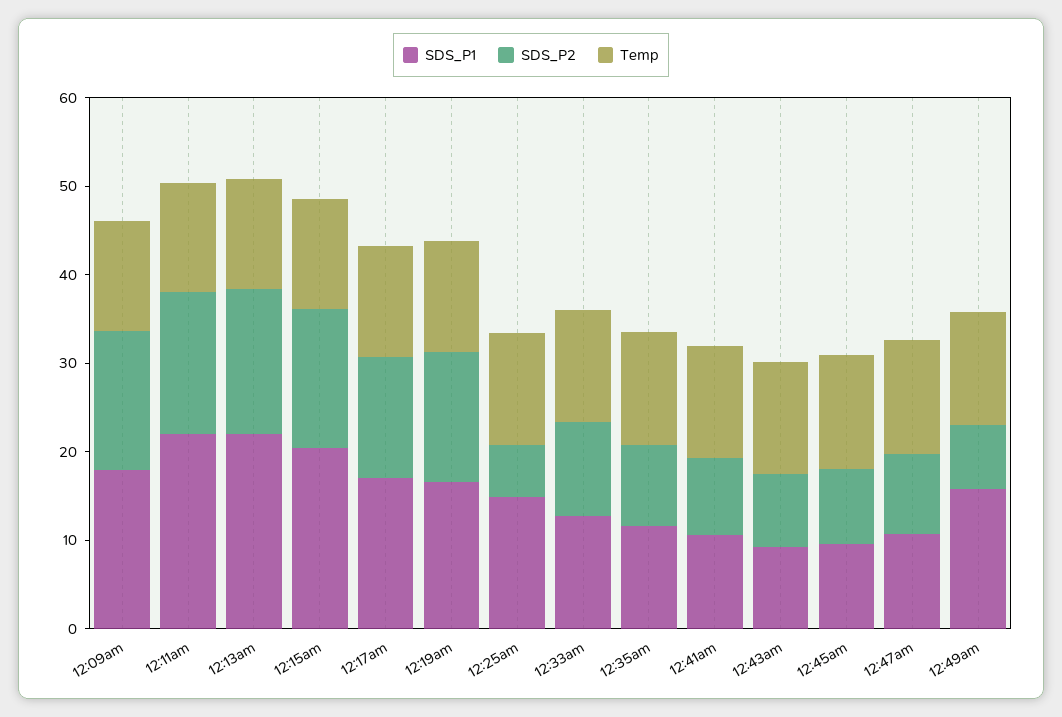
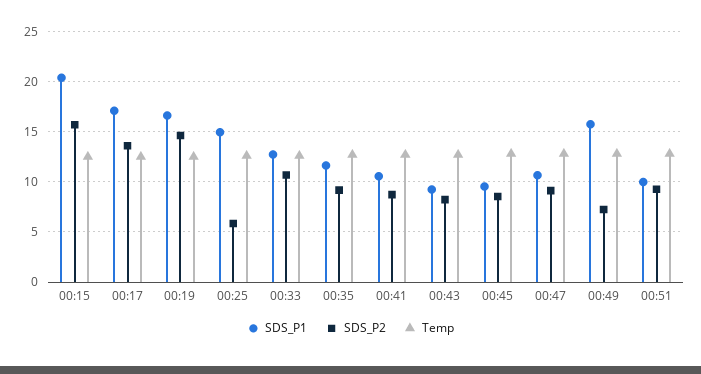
SDS_P1, 12:09am: 18 -> none
SDS_P2, 12:09am: 16 -> none
Temp, 12:09am: 12 -> none
SDS_P1, 12:11am: 22 -> none
SDS_P2, 12:11am: 16 -> none
Temp, 12:11am: 12 -> none
SDS_P1, 12:13am: 22 -> none
SDS_P2, 12:13am: 16 -> none
Temp, 12:13am: 12 -> none
SDS_P1, 00:51: none -> 10
SDS_P2, 00:51: none -> 9
Temp, 00:51: none -> 13

